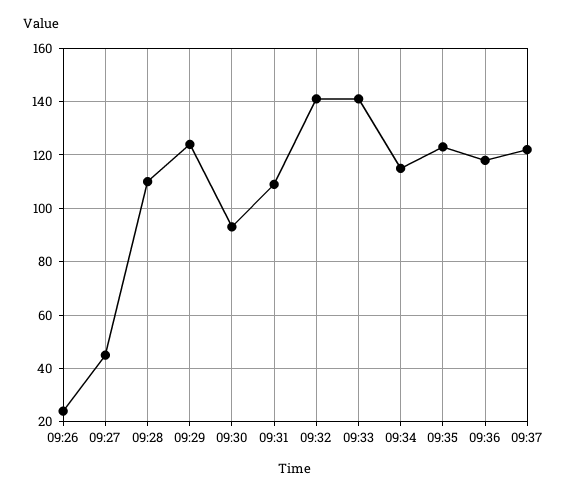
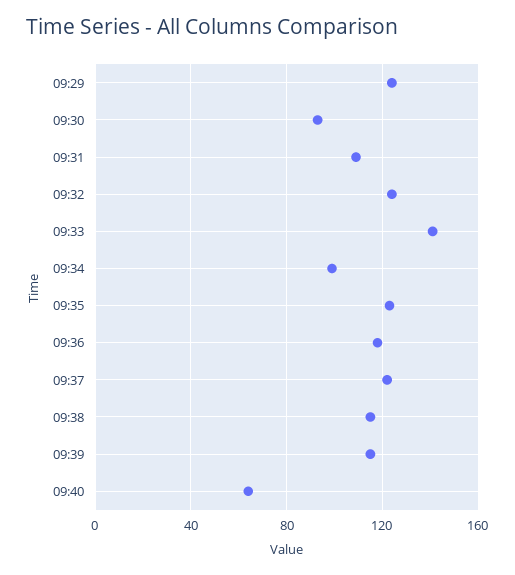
09:26: 25 -> none
09:27: 45 -> none
09:28: 110 -> none
09:32: 140 -> 125
09:34: 115 -> 100
09:38: none -> 115
09:39: none -> 115
09:40: none -> 65

